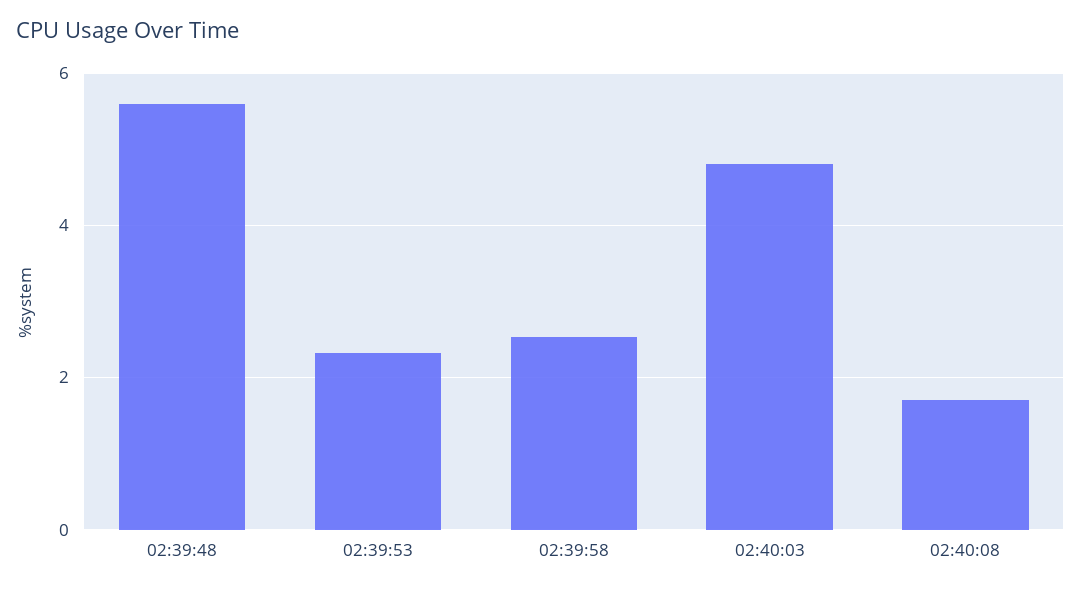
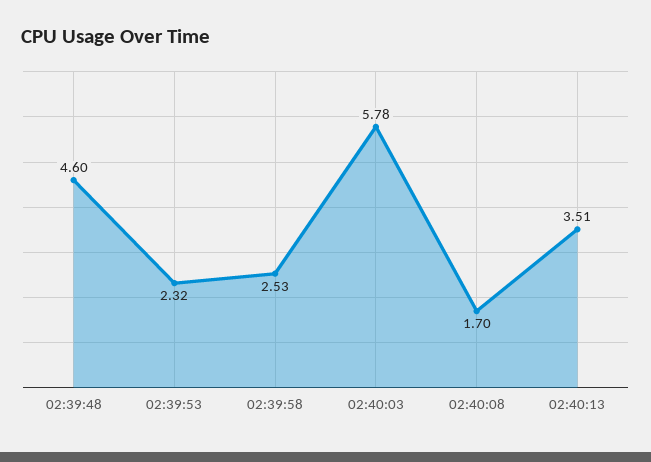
02:39:48: 5.6 -> 4.6
02:40:03: 4.8 -> 5.78
02:40:13: none -> 3.51

